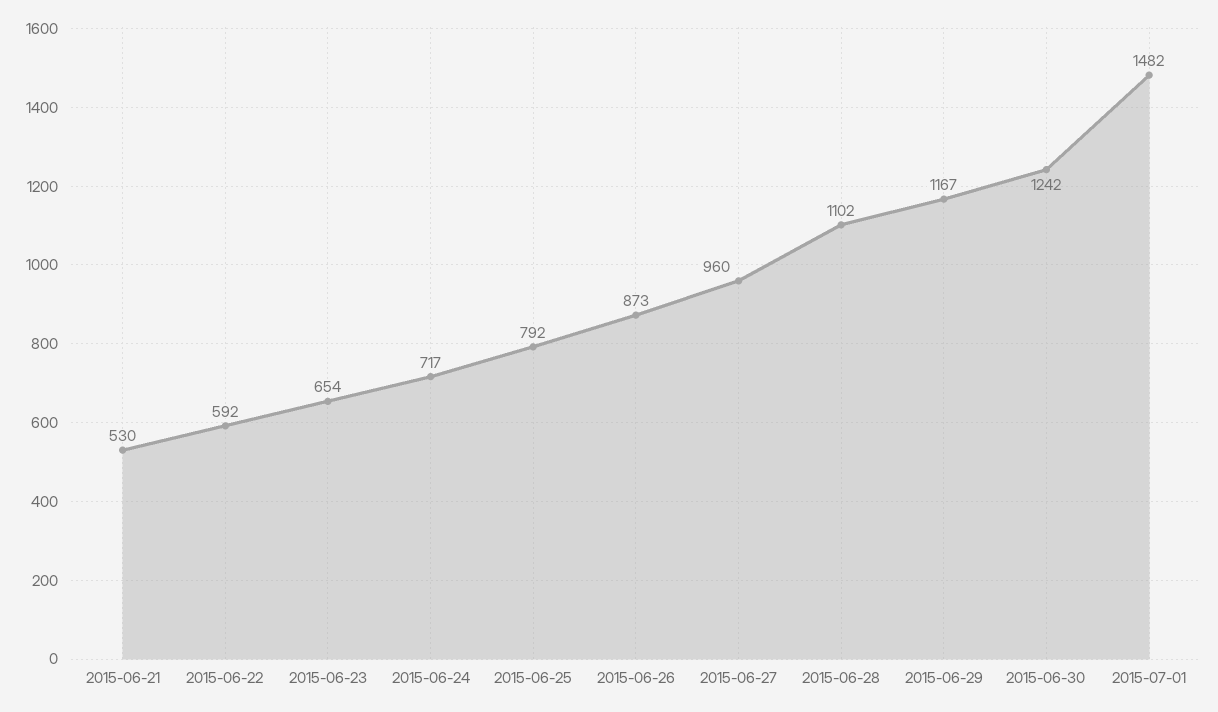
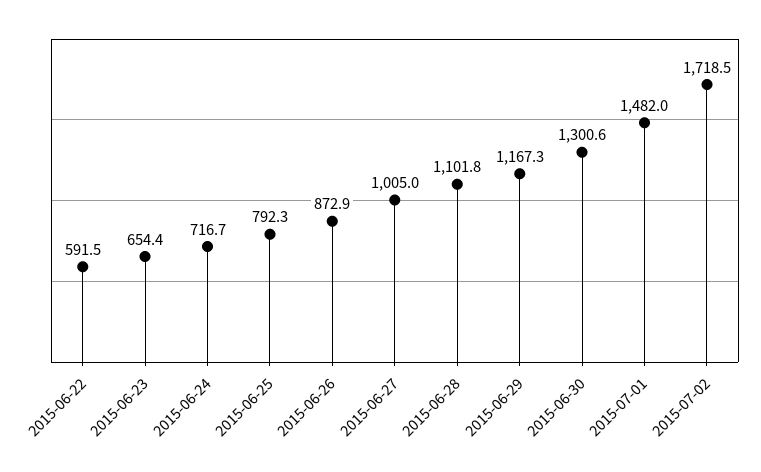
2015-06-21: 530 -> none
2015-06-27: 960 -> 1005
2015-06-30: 1242 -> 1300.6
2015-07-02: none -> 1718.5

